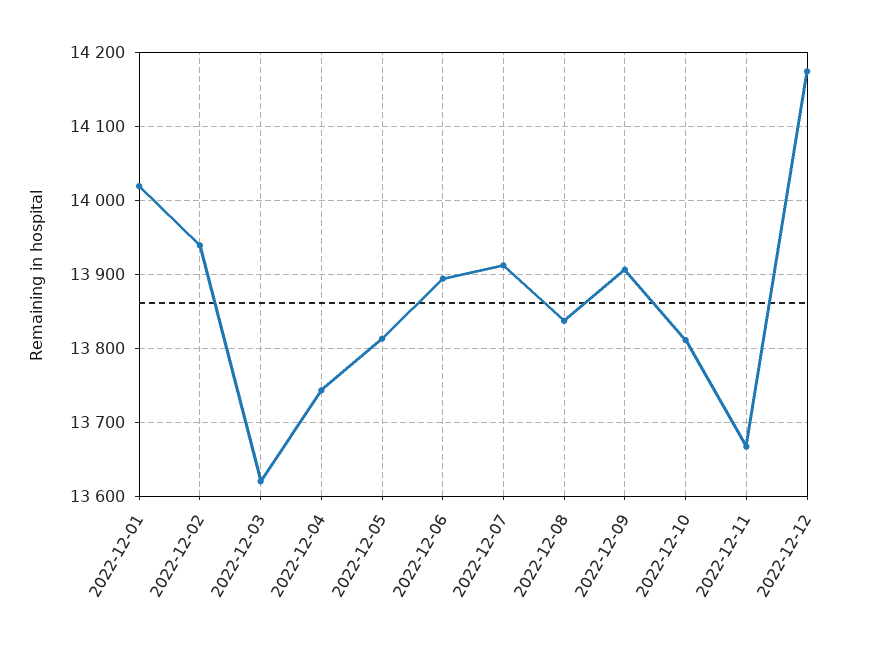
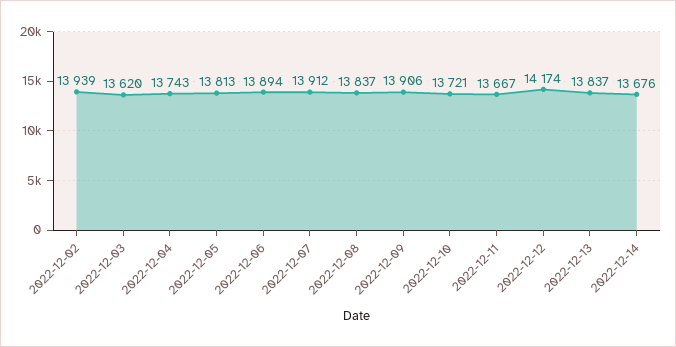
2022-12-01: 14020 -> none
2022-12-10: 13810 -> 13721
2022-12-13: none -> 13837
2022-12-14: none -> 13676

